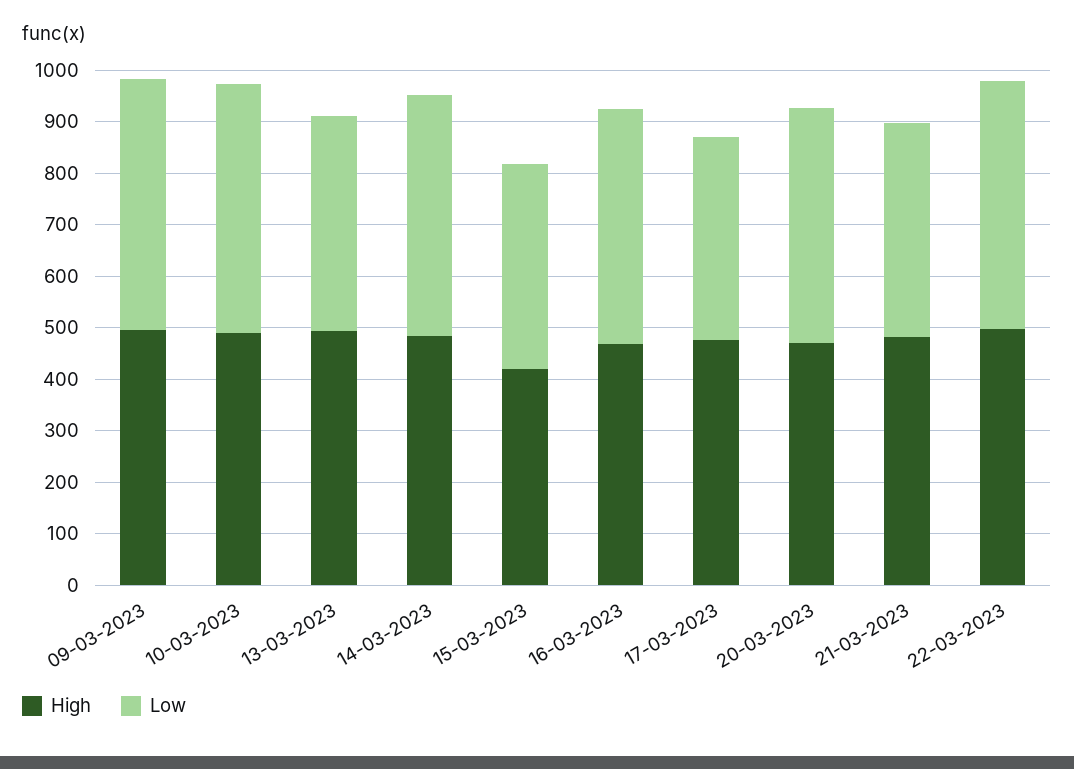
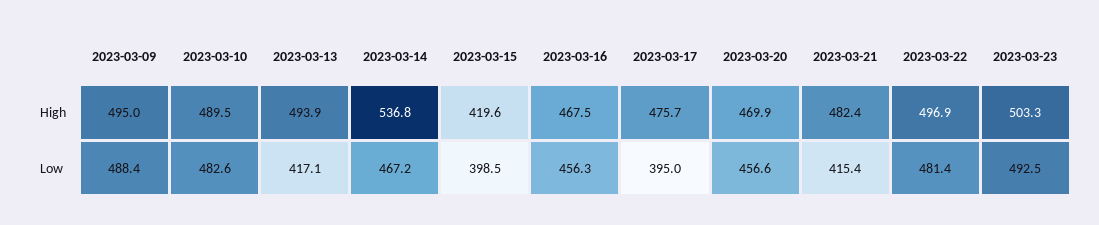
High, 14-03-2023: 480 -> 536.8
High, 2023-03-23: none -> 503.3
Low, 2023-03-23: none -> 492.5

